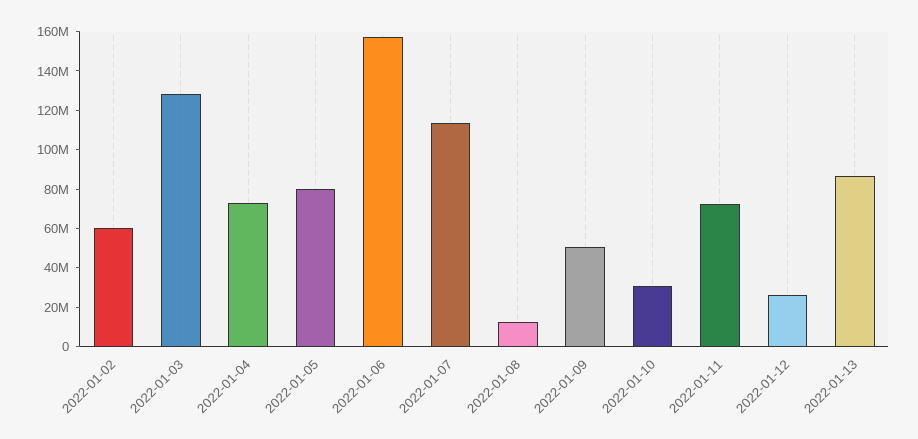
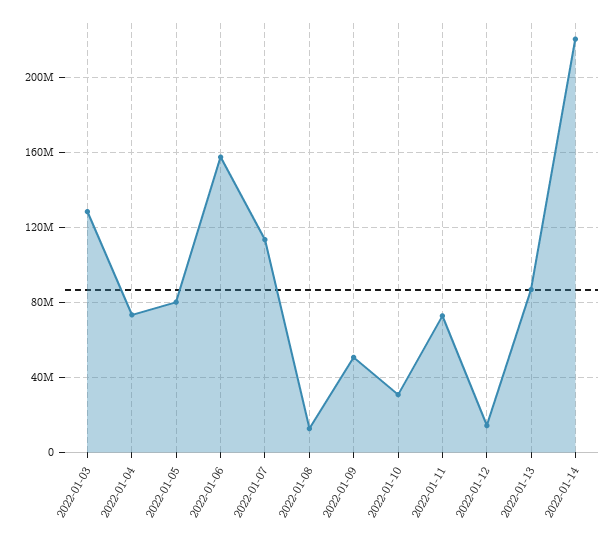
2022-01-02: 60000000 -> none
2022-01-12: 25000000 -> 15000000
2022-01-14: none -> 220000000

